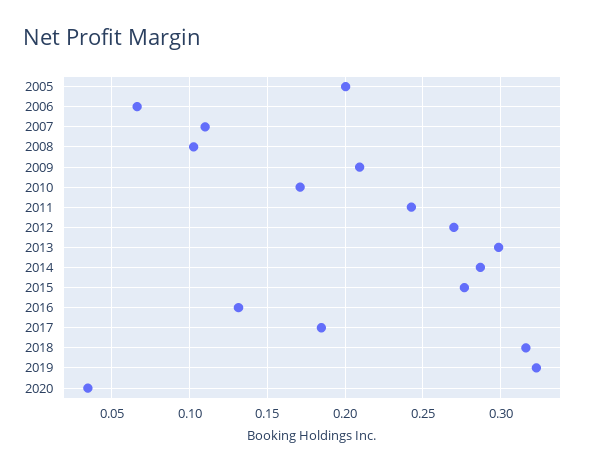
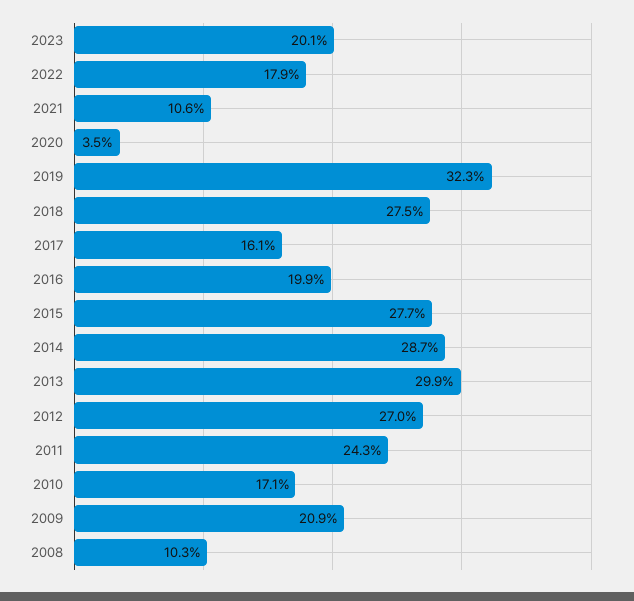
2005: 0.2 -> none
2006: 0.065 -> none
2007: 0.11 -> none
2016: 0.13 -> 0.199
2017: 0.185 -> 0.161
2018: 0.315 -> 0.275
2023: none -> 0.201
2022: none -> 0.179
2021: none -> 0.106

